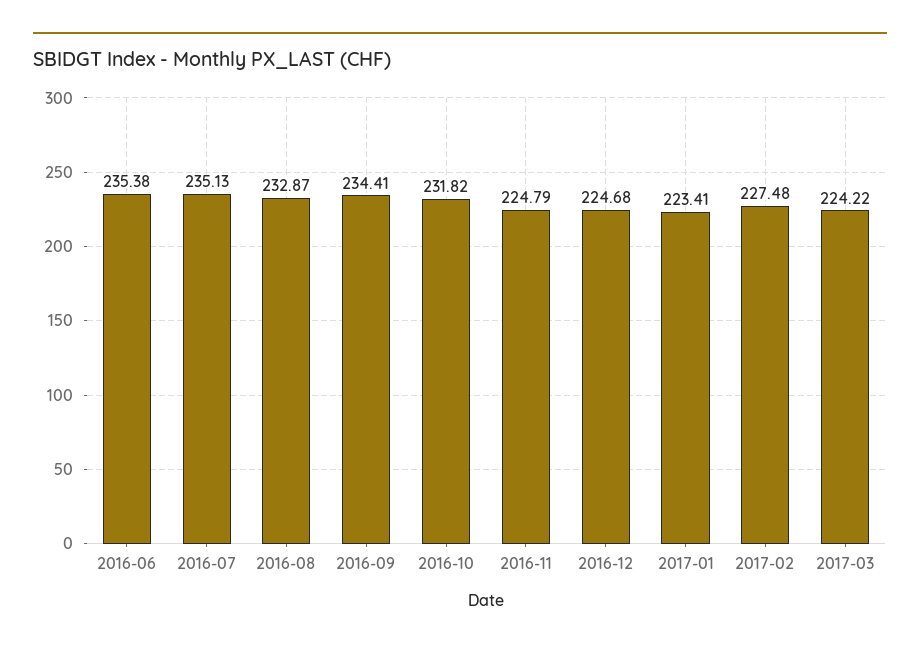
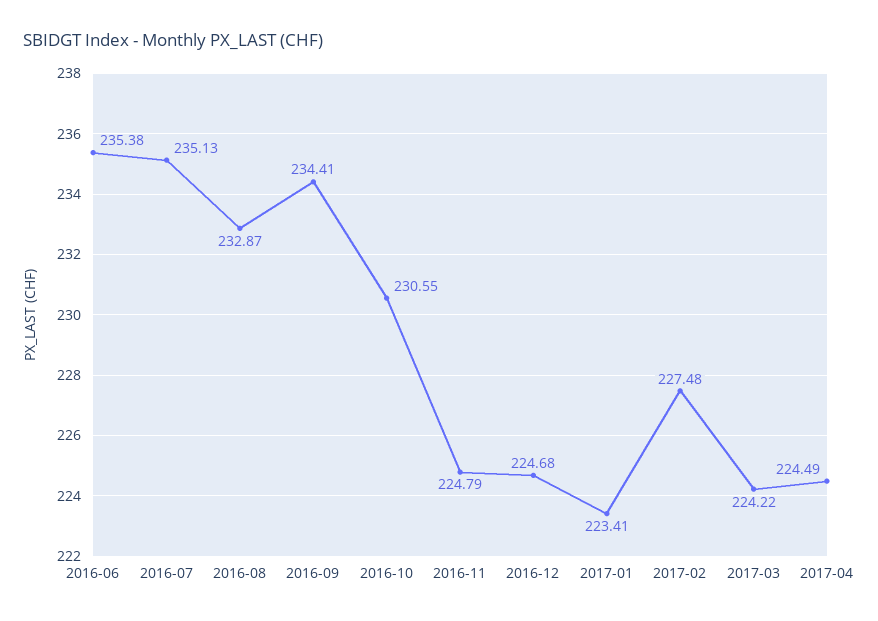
2016-10: 231.82 -> 230.55
2017-04: none -> 224.49

